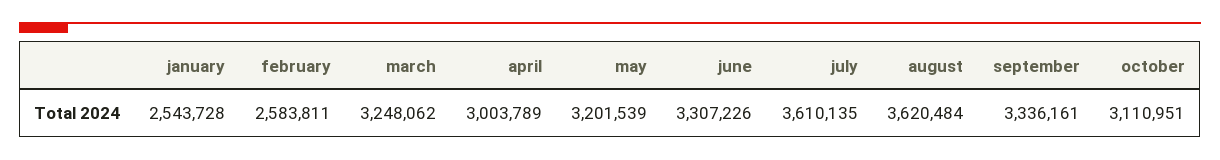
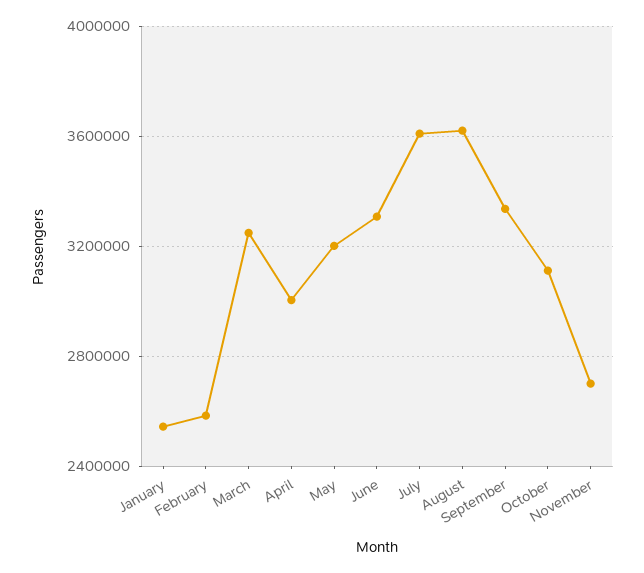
November: none -> 2700000

